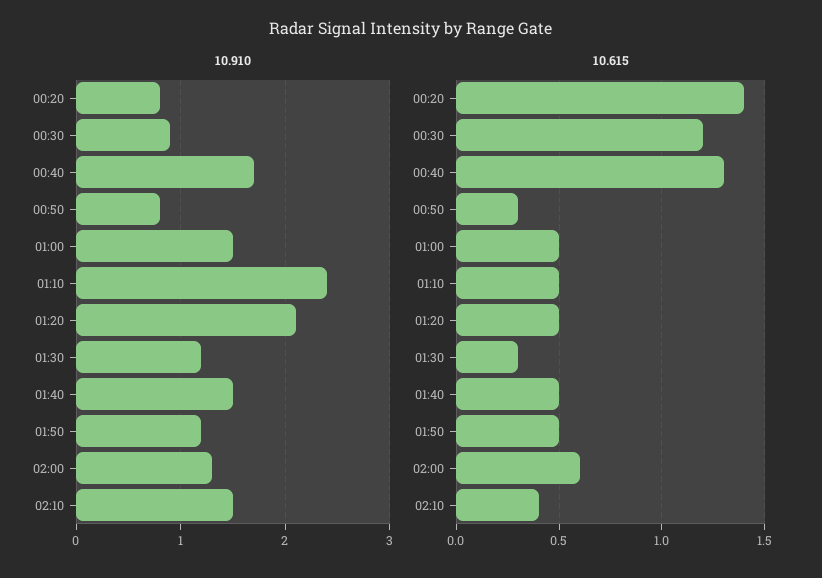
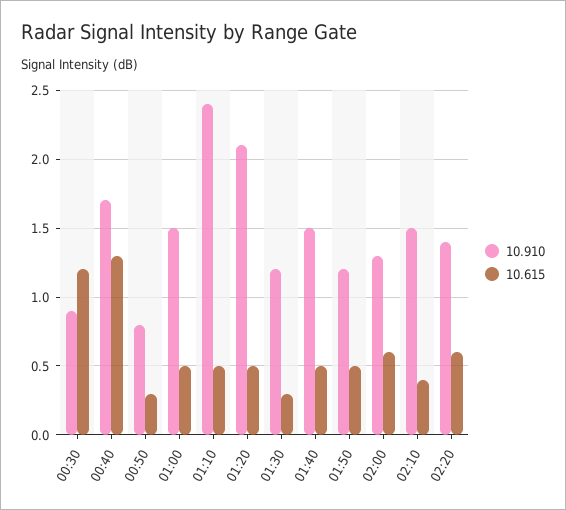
10.910, 00:20: 0.8 -> none
10.615, 00:20: 1.4 -> none
10.910, 02:20: none -> 1.4
10.615, 02:20: none -> 0.6

